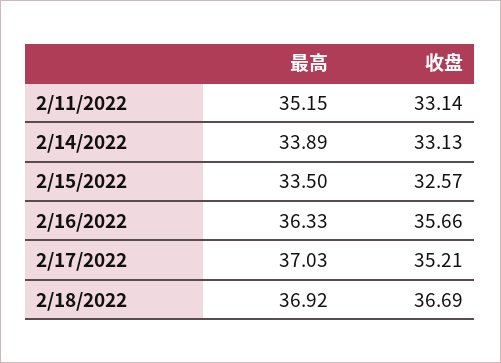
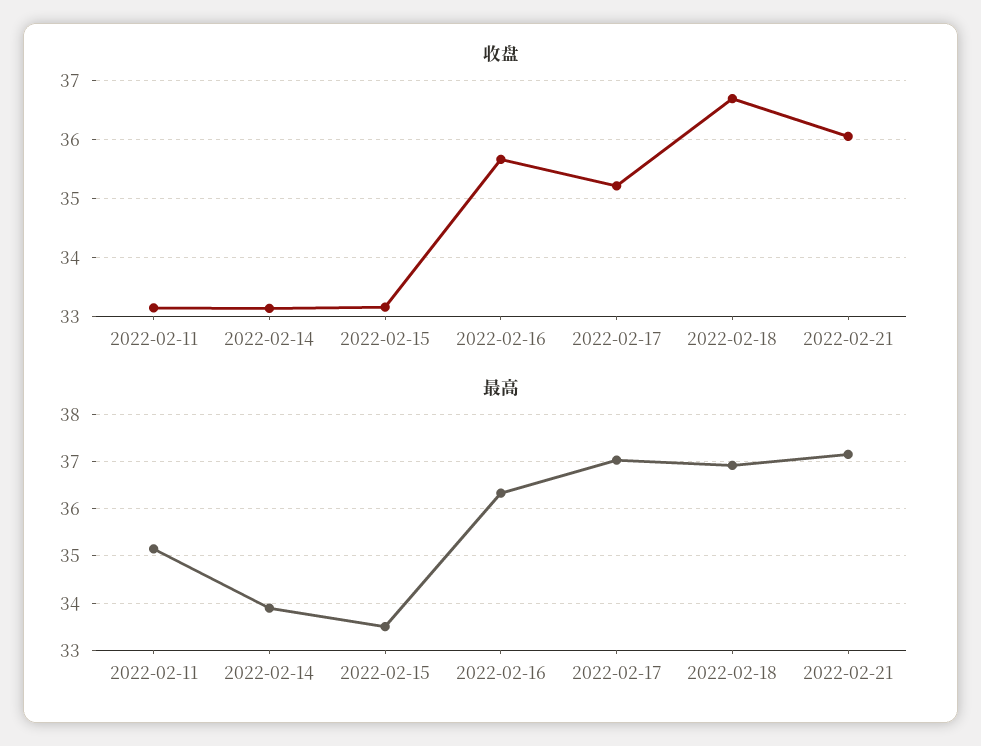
收盘, 2/15/2022: 32.57 -> 33.2
收盘, 2022-02-21: none -> 36
最高, 2022-02-21: none -> 37.2

